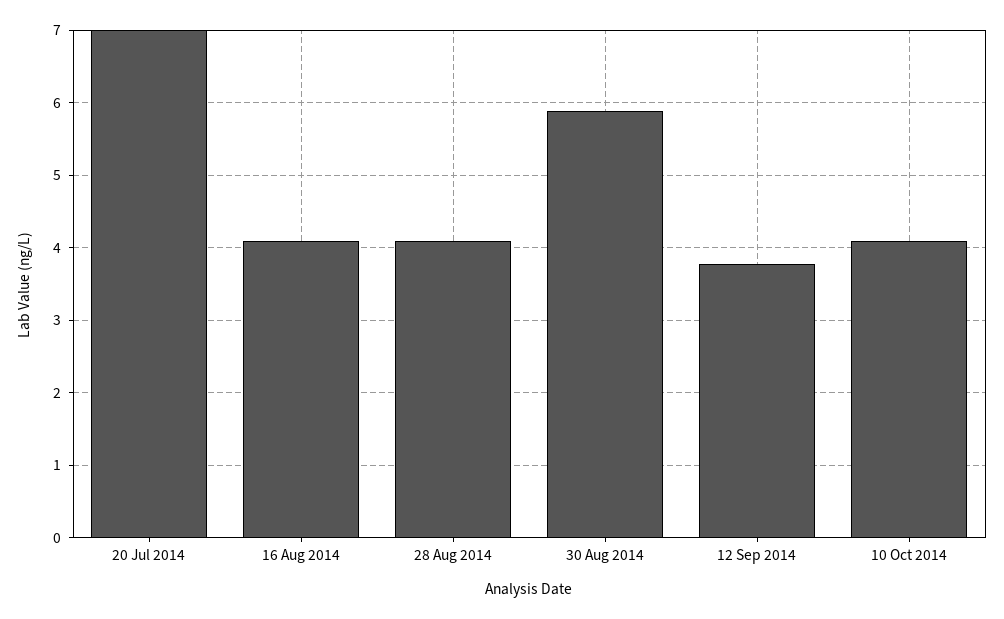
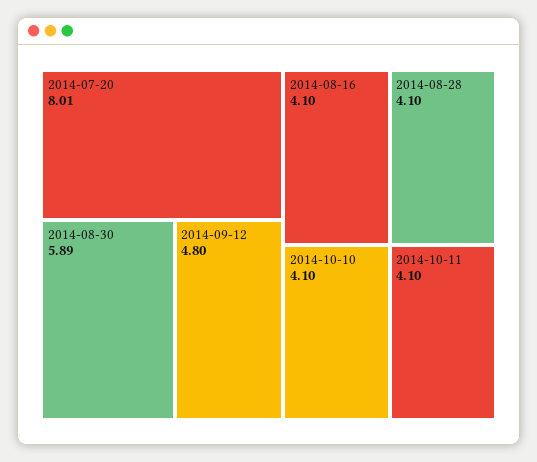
20 Jul 2014: 7 -> 8.01
12 Sep 2014: 3.8 -> 4.8
2014-10-11: none -> 4.1

